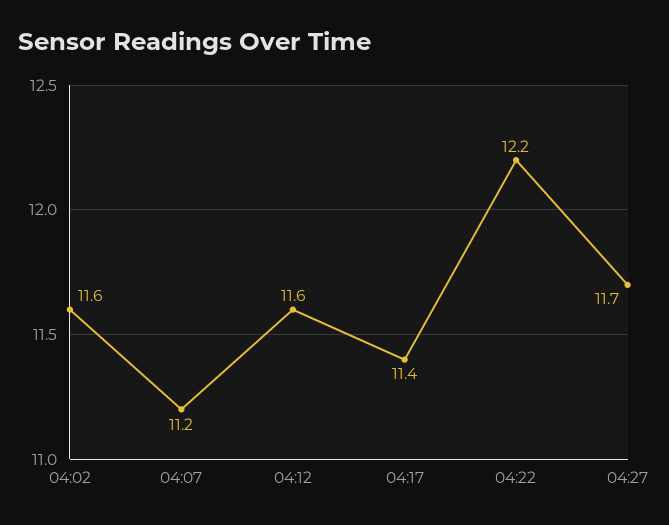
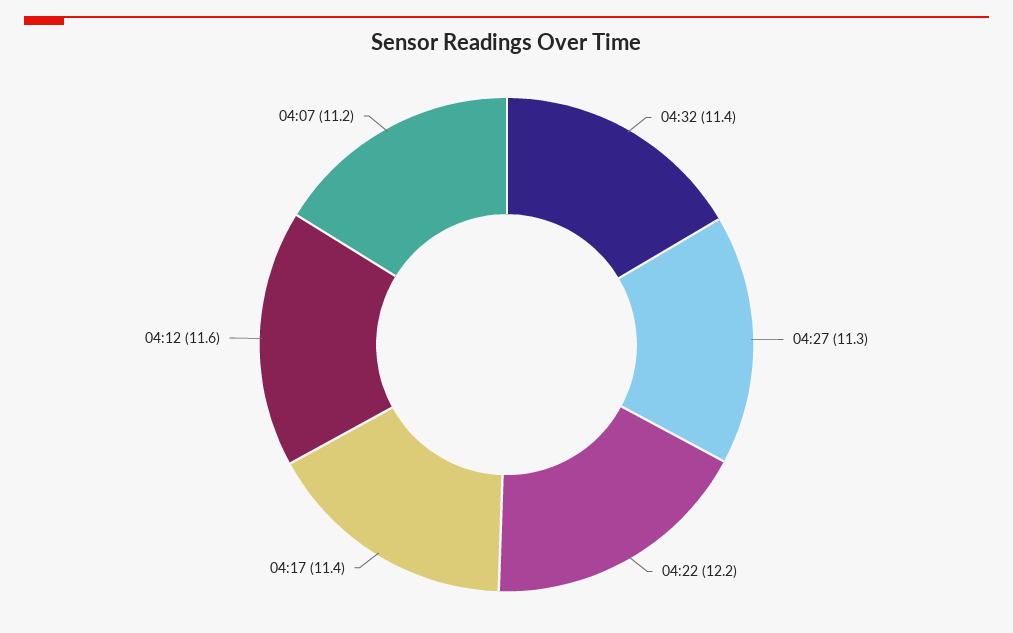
04:02: 11.6 -> none
04:27: 11.7 -> 11.3
04:32: none -> 11.4

